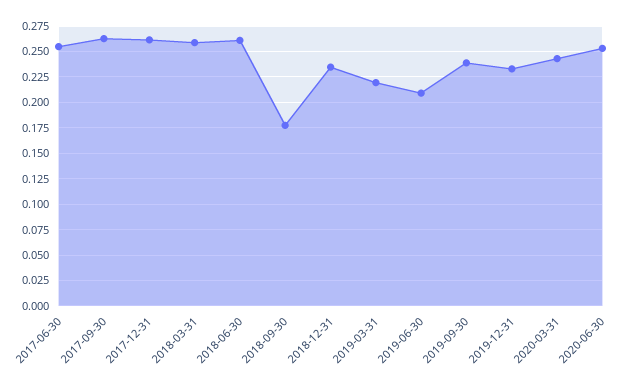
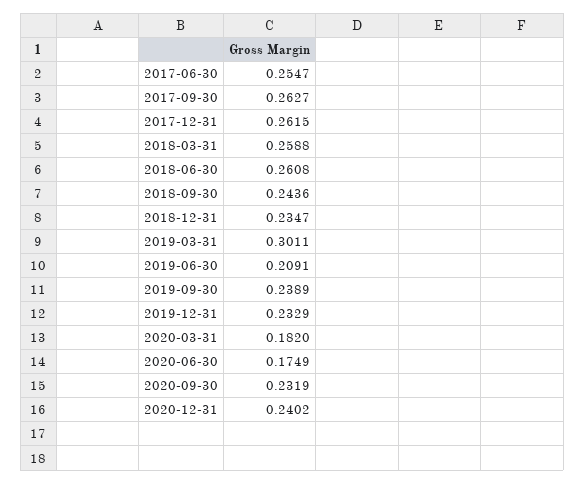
2018-09-30: 0.175 -> 0.2436
2019-03-31: 0.225 -> 0.3011
2020-03-31: 0.25 -> 0.182
2020-06-30: 0.25 -> 0.1749
2020-09-30: none -> 0.2319
2020-12-31: none -> 0.2402

